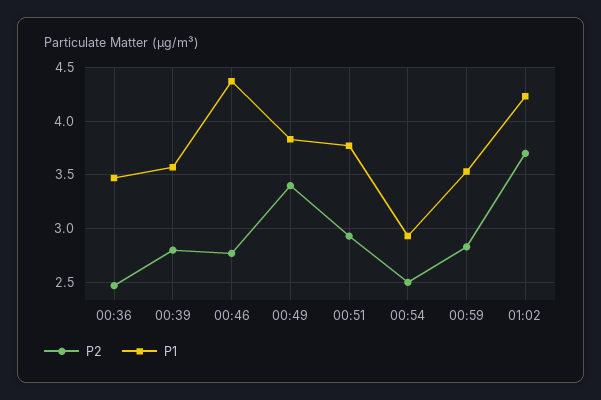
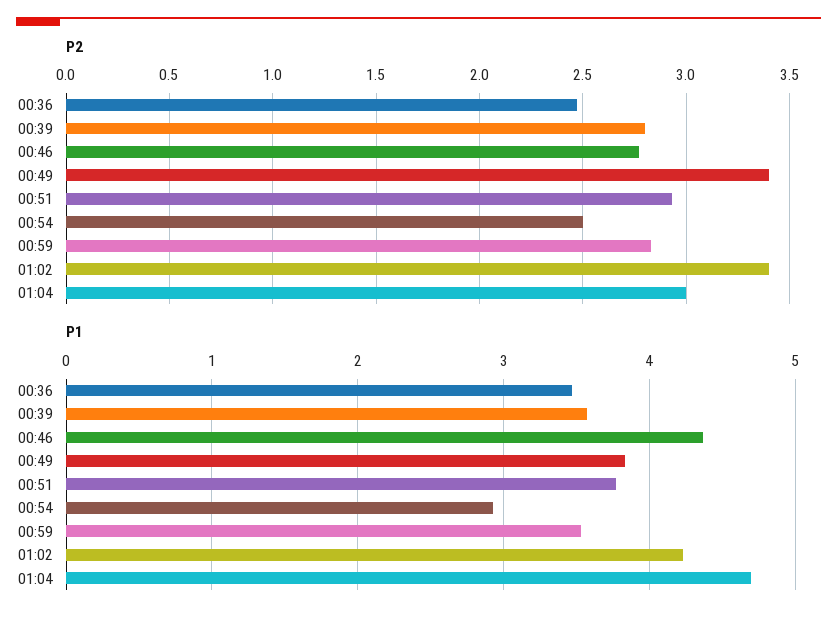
P2, 01:02: 3.7 -> 3.4
P2, 01:04: none -> 3
P1, 01:04: none -> 4.7

